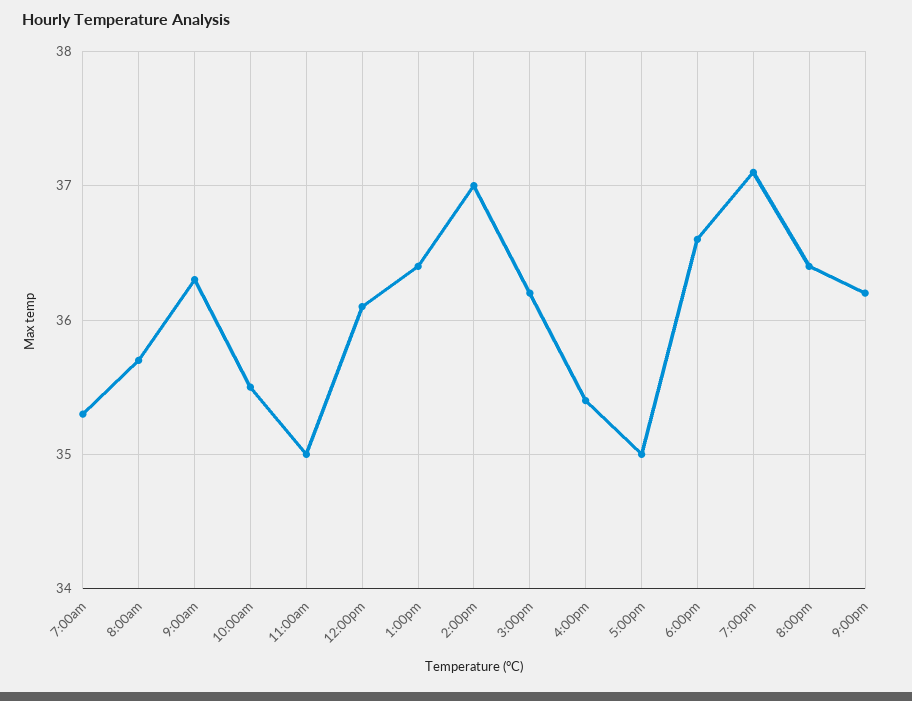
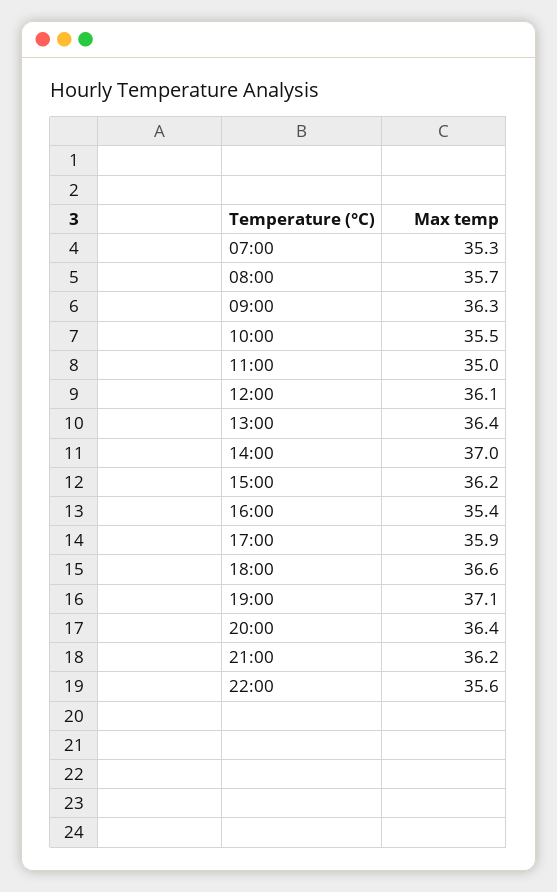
5:00pm: 35 -> 35.9
22:00: none -> 35.6

